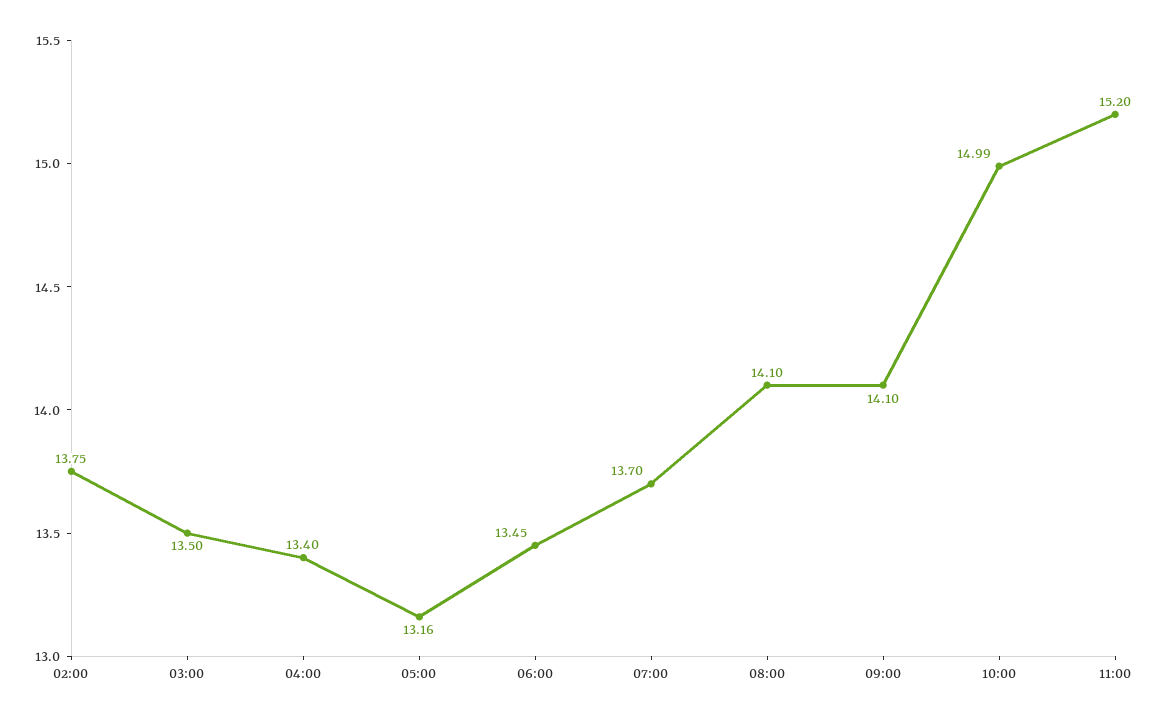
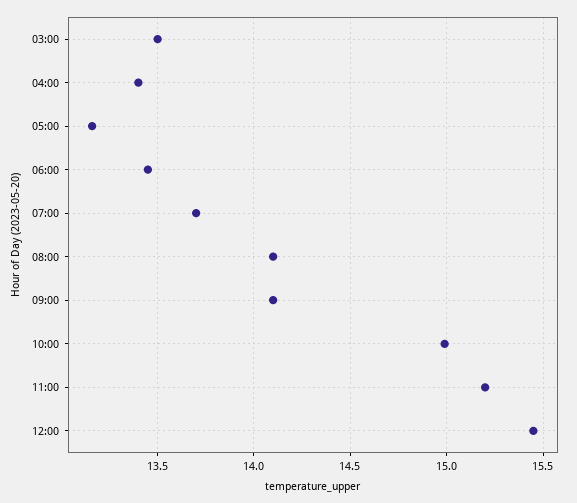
02:00: 13.75 -> none
12:00: none -> 15.45

